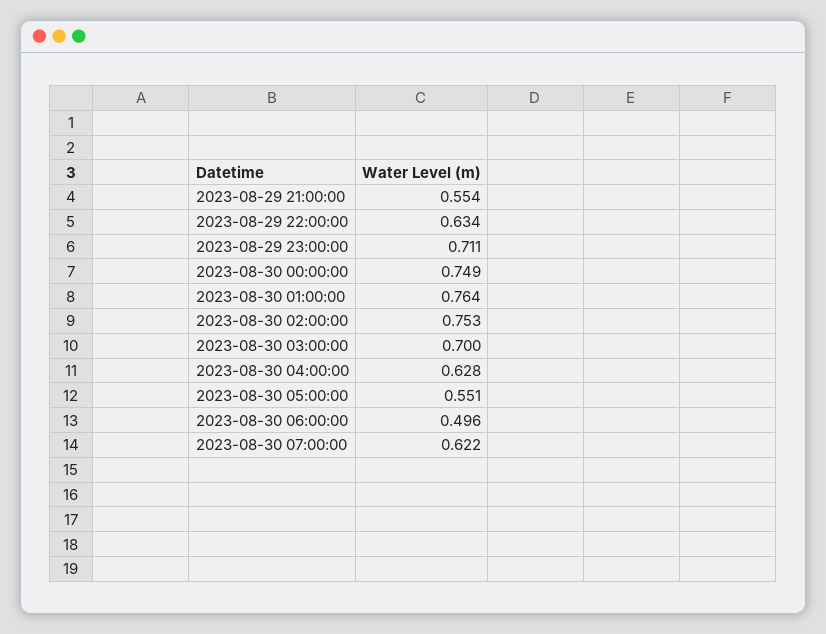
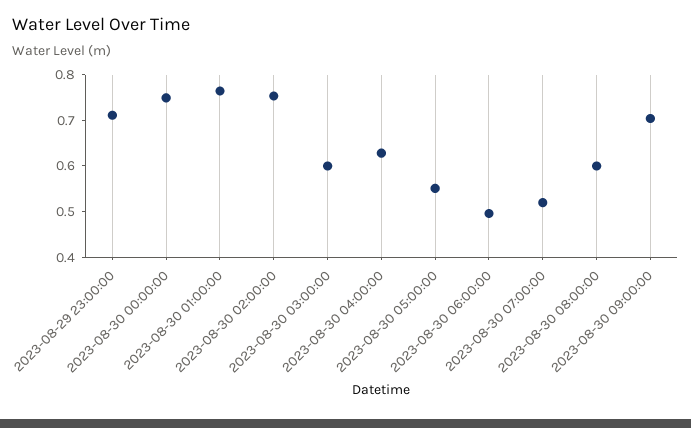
2023-08-29 21:00:00: 0.554 -> none
2023-08-29 22:00:00: 0.634 -> none
2023-08-30 03:00:00: 0.7 -> 0.6
2023-08-30 07:00:00: 0.622 -> 0.52
2023-08-30 08:00:00: none -> 0.6
2023-08-30 09:00:00: none -> 0.7

